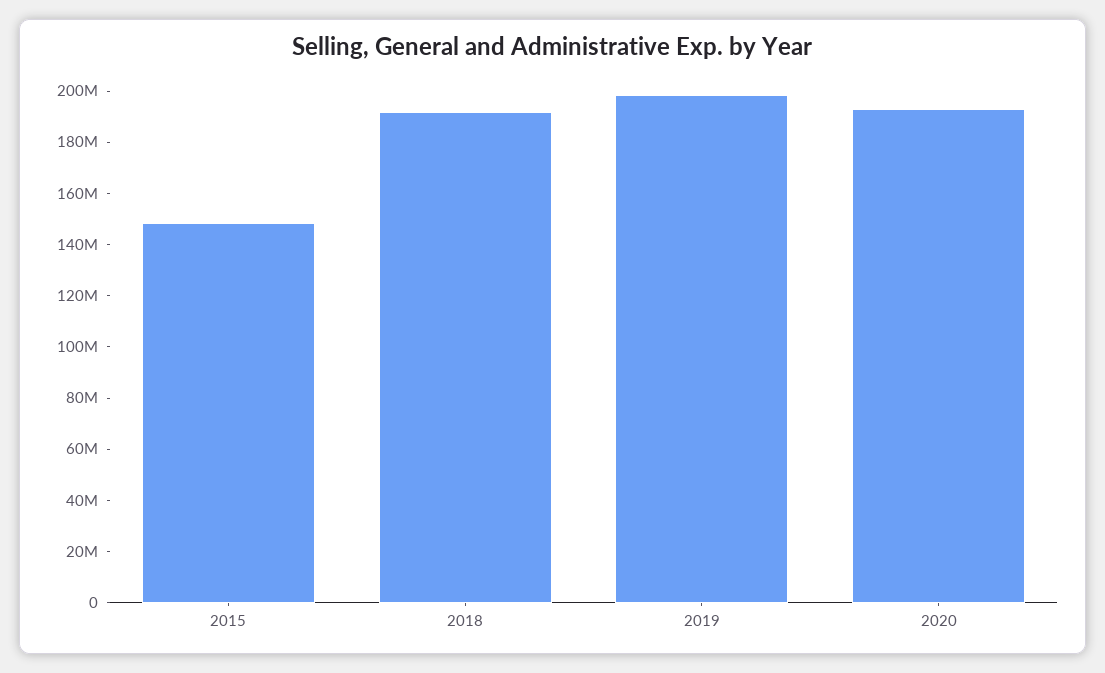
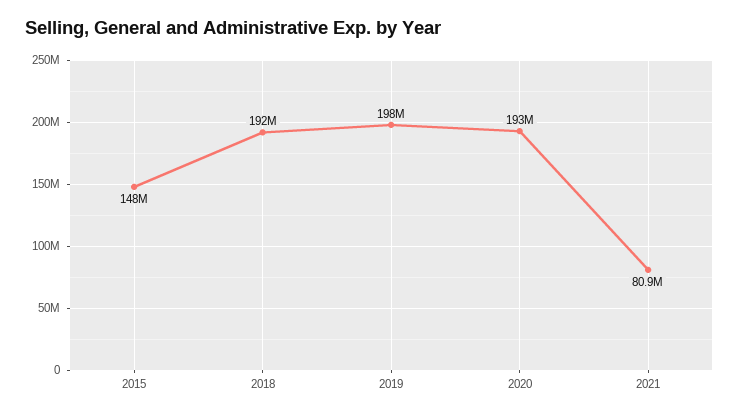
2021: none -> 80900000

